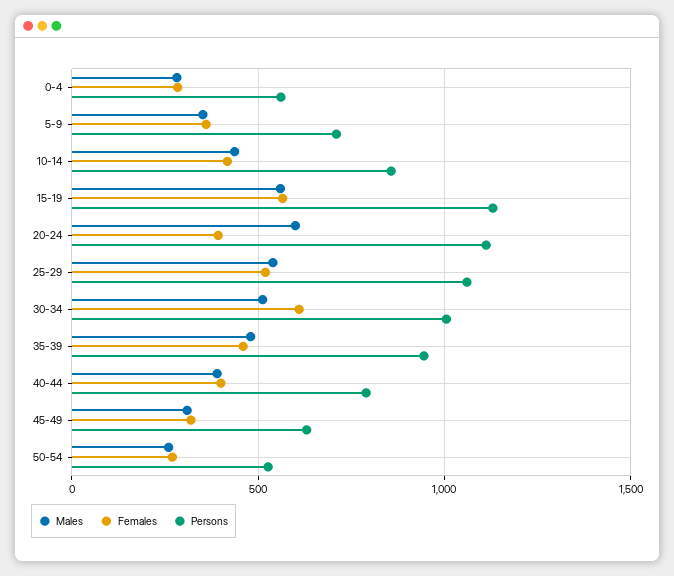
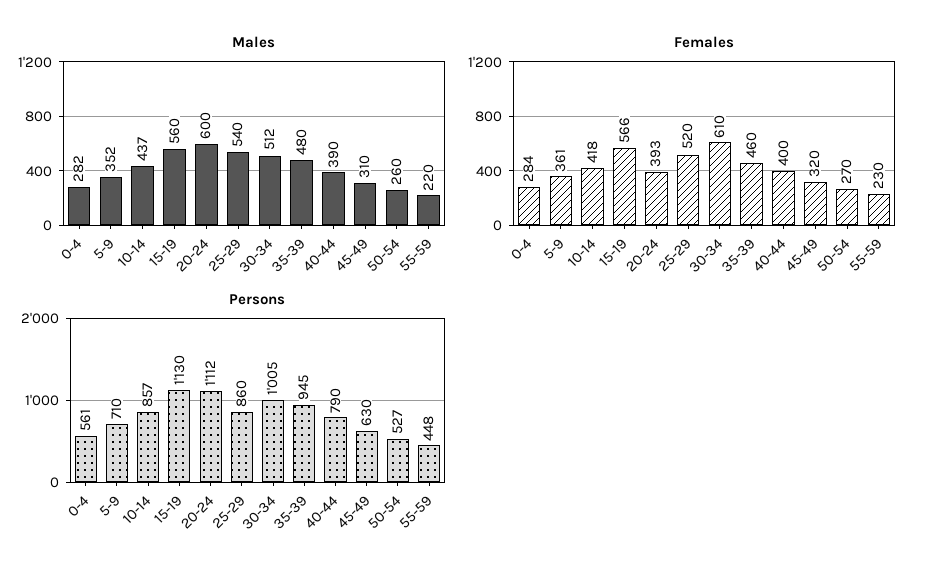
Persons, 25-29: 1050 -> 860
Males, 55-59: none -> 220
Females, 55-59: none -> 230
Persons, 55-59: none -> 448

